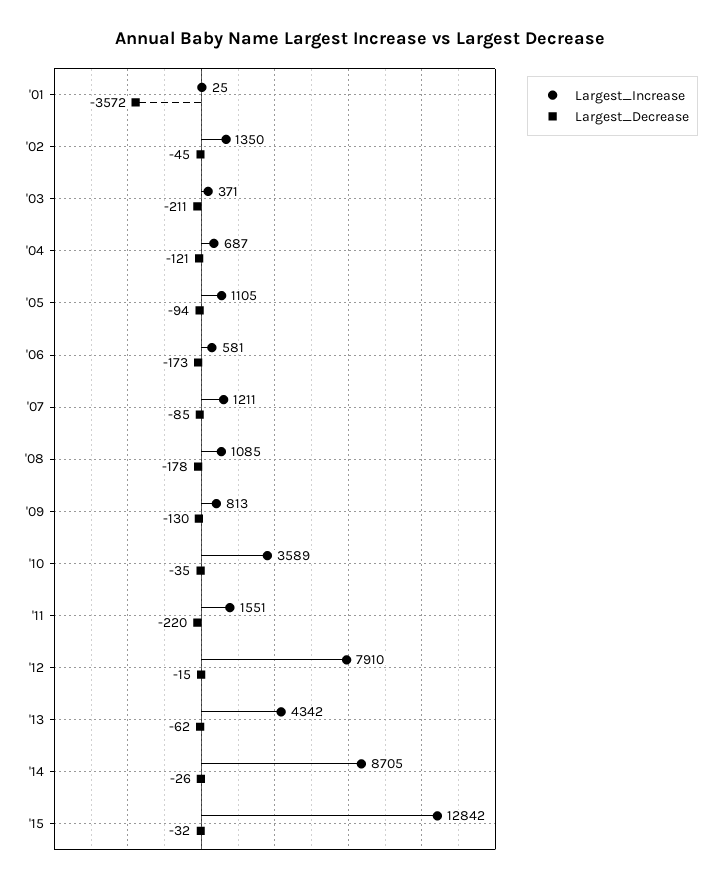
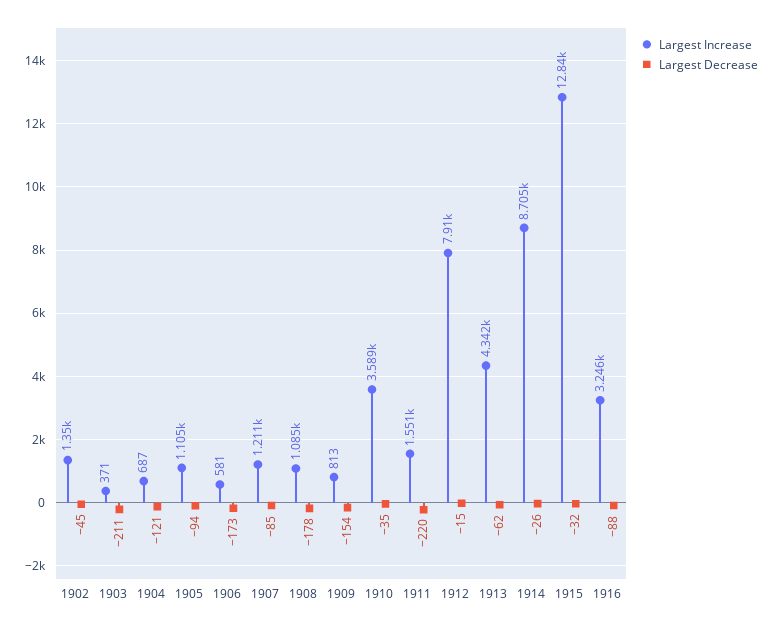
Largest_Increase, '01: 25 -> none
Largest_Decrease, '01: -3572 -> none
Largest_Decrease, '09: -130 -> -154
Largest_Increase, 1916: none -> 3246
Largest_Decrease, 1916: none -> -88

